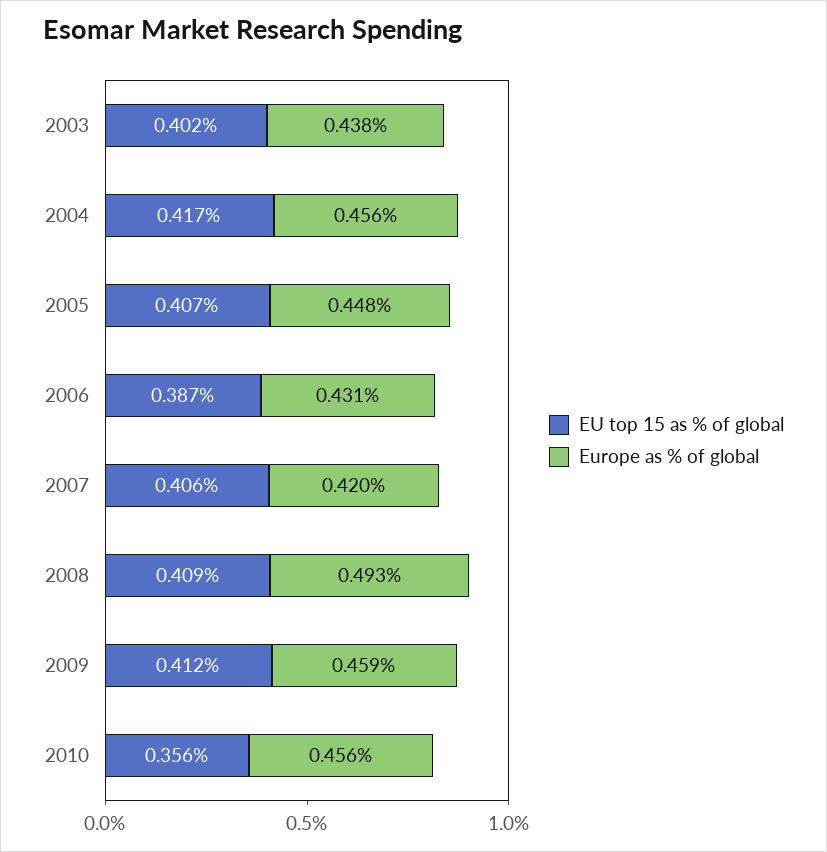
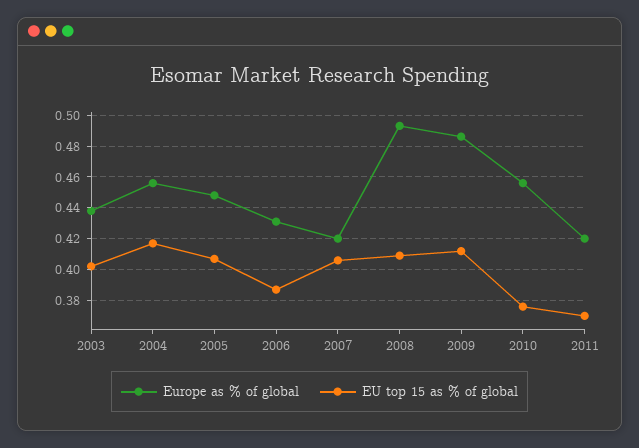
Europe as % of global, 2009: 0.459 -> 0.485
EU top 15 as % of global, 2010: 0.356 -> 0.375
Europe as % of global, 2011: none -> 0.42
EU top 15 as % of global, 2011: none -> 0.37

